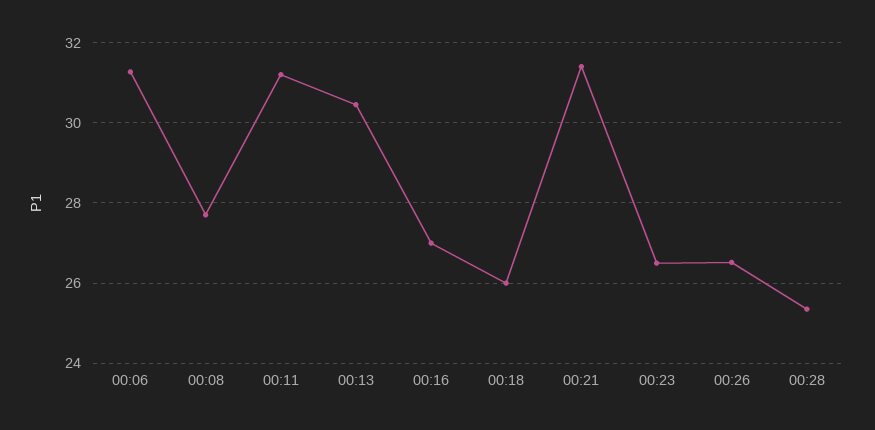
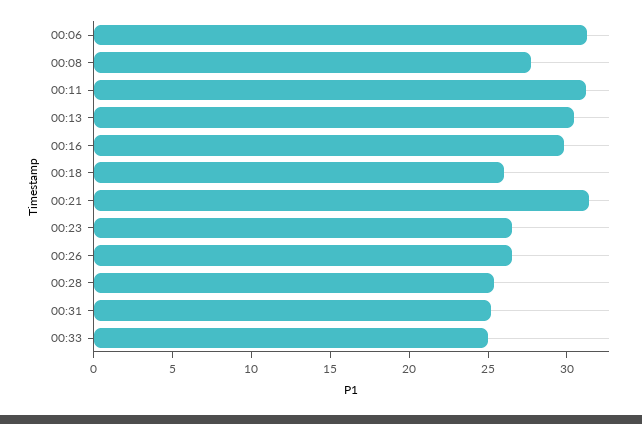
00:16: 27 -> 30
00:31: none -> 25
00:33: none -> 25

